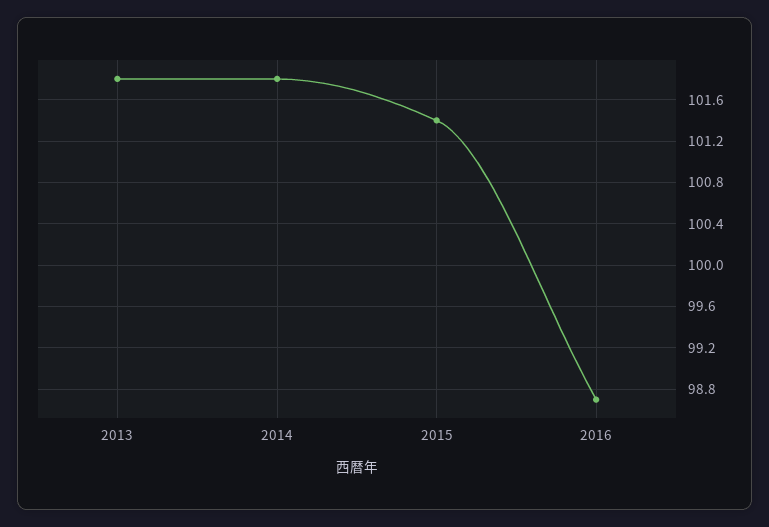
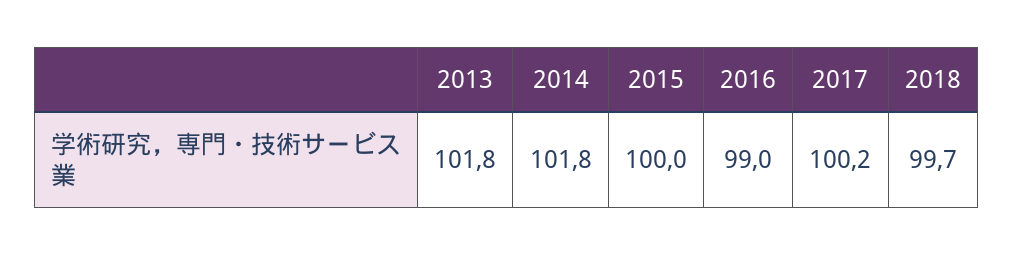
2015: 101.4 -> 100
2016: 98.7 -> 99
2017: none -> 100.2
2018: none -> 99.7

